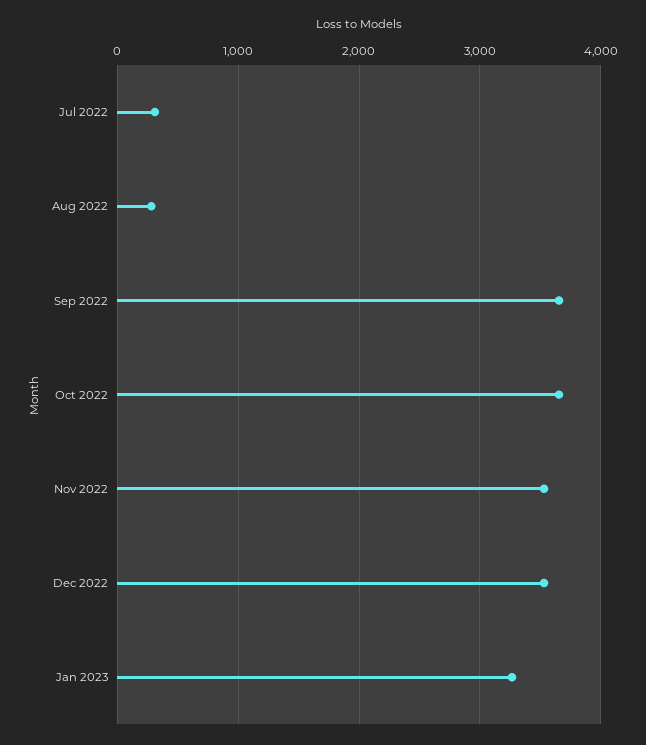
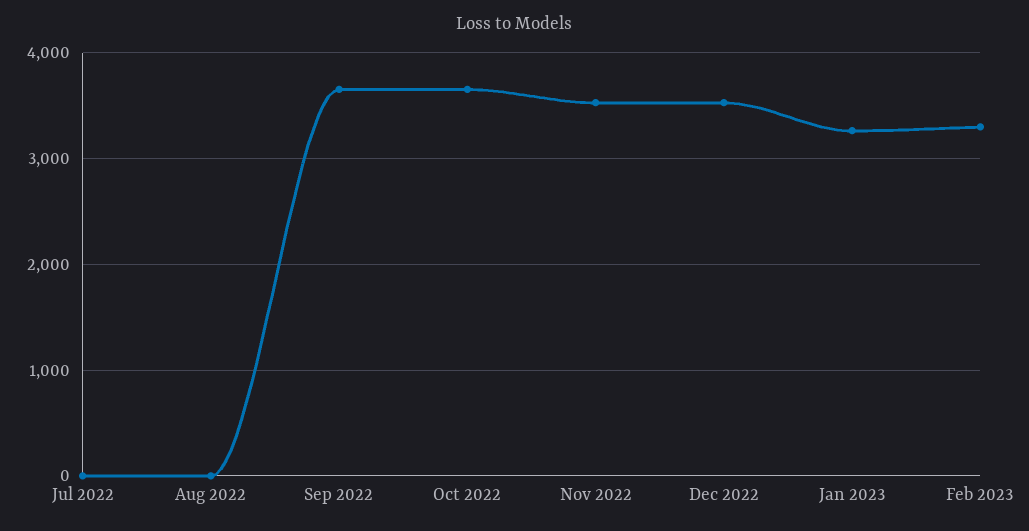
Jul 2022: 300 -> 0
Aug 2022: 300 -> 0
Feb 2023: none -> 3300

